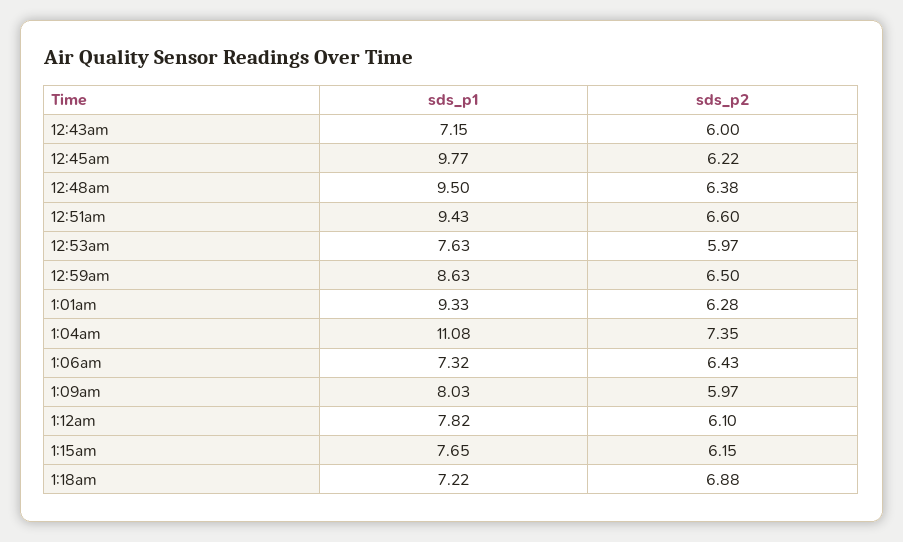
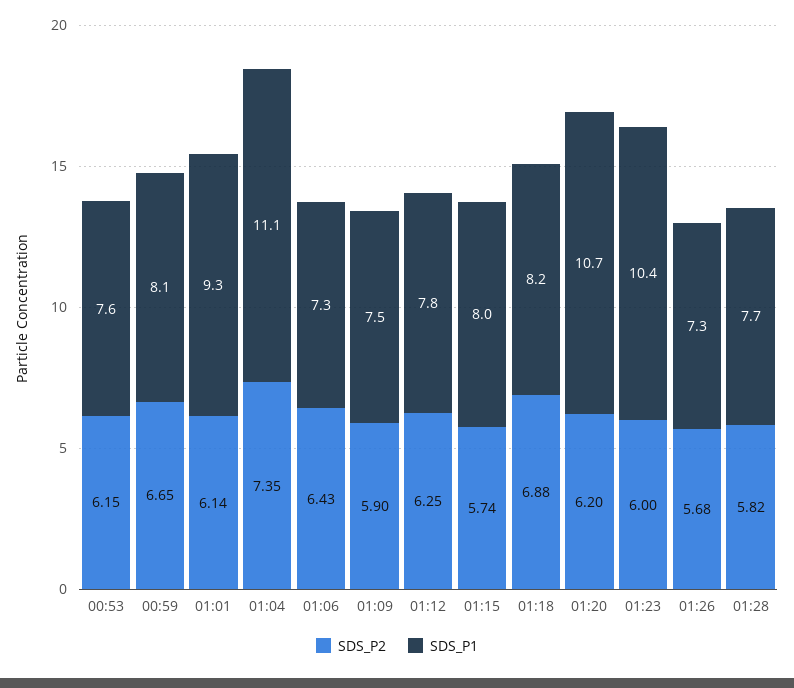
sds_p1, 12:43am: 7.15 -> none
sds_p2, 12:43am: 6 -> none
sds_p1, 12:45am: 9.77 -> none
sds_p2, 12:45am: 6.22 -> none
sds_p1, 12:48am: 9.5 -> none
sds_p2, 12:48am: 6.38 -> none
sds_p1, 12:51am: 9.43 -> none
sds_p2, 12:51am: 6.6 -> none
sds_p2, 12:53am: 5.97 -> 6.15
sds_p1, 12:59am: 8.63 -> 8.1
sds_p2, 12:59am: 6.5 -> 6.65
sds_p2, 1:01am: 6.28 -> 6.14
sds_p1, 1:09am: 8.03 -> 7.5
sds_p2, 1:09am: 5.97 -> 5.9
sds_p2, 1:12am: 6.1 -> 6.25
sds_p1, 1:15am: 7.65 -> 8
sds_p2, 1:15am: 6.15 -> 5.74
sds_p1, 1:18am: 7.22 -> 8.2
sds_p2, 01:20: none -> 6.2
sds_p1, 01:20: none -> 10.7
sds_p2, 01:23: none -> 6
sds_p1, 01:23: none -> 10.4
sds_p2, 01:26: none -> 5.68
sds_p1, 01:26: none -> 7.3
sds_p2, 01:28: none -> 5.82
sds_p1, 01:28: none -> 7.7

